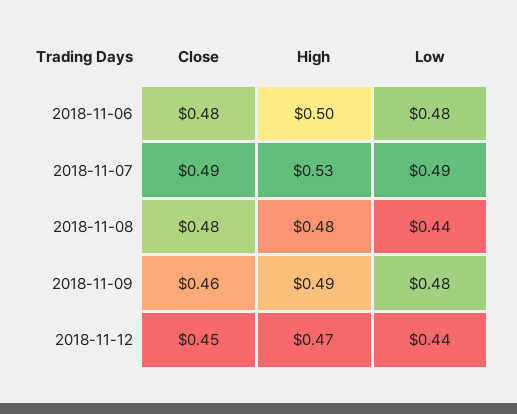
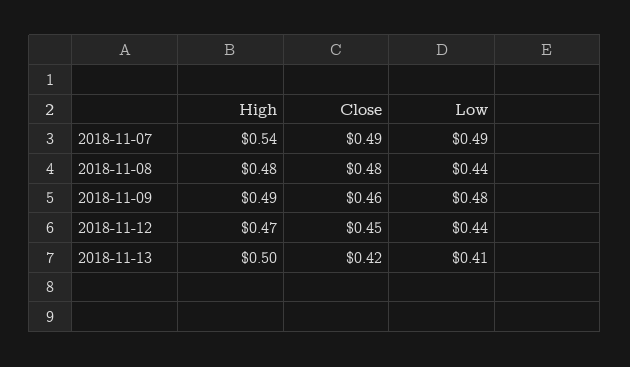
Close, 2018-11-06: 0.48 -> none
High, 2018-11-06: 0.5 -> none
Low, 2018-11-06: 0.48 -> none
High, 2018-11-07: 0.53 -> 0.54
High, 2018-11-13: none -> 0.5
Close, 2018-11-13: none -> 0.42
Low, 2018-11-13: none -> 0.41

